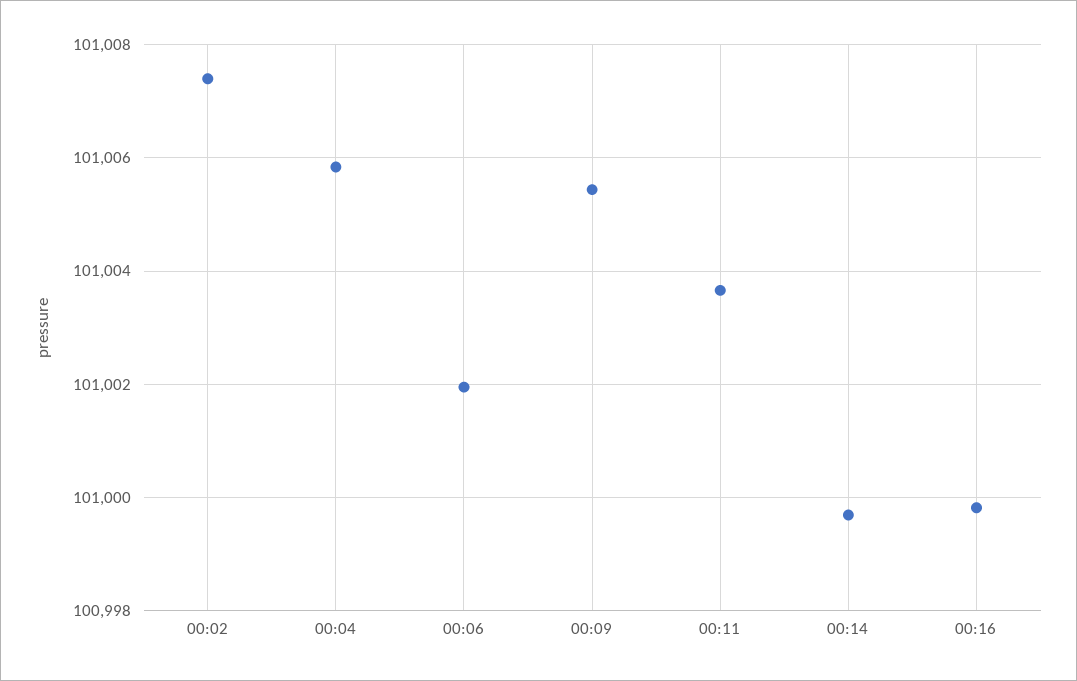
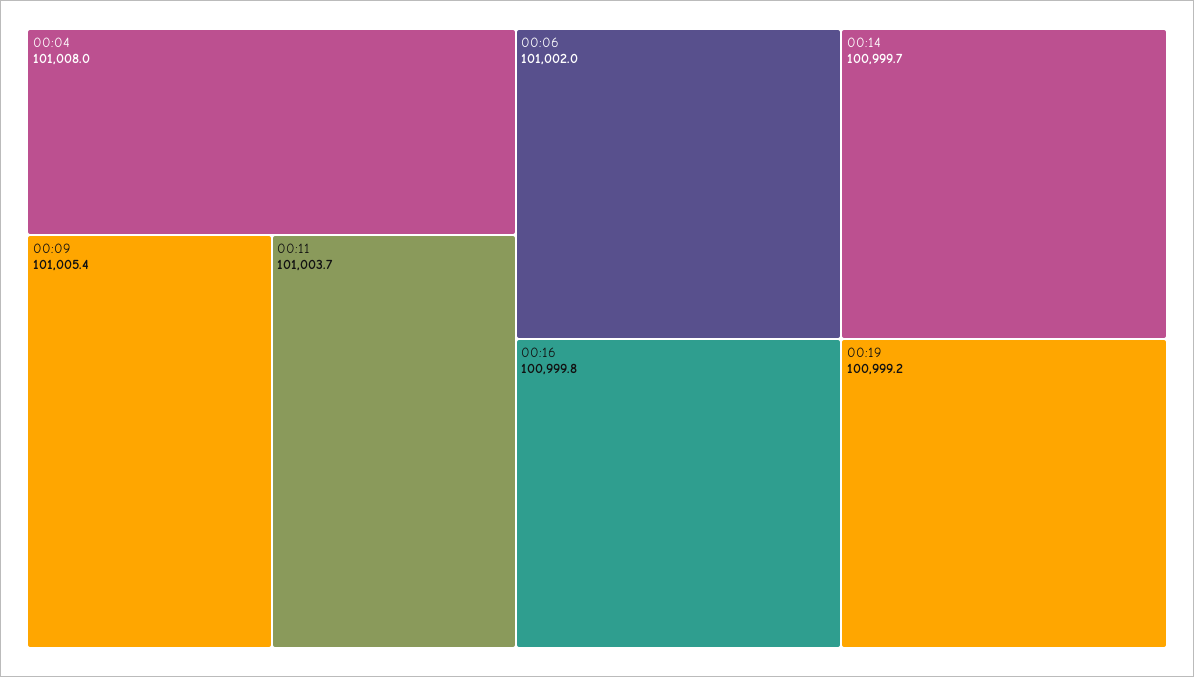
00:02: 101007.4 -> none
00:04: 101005.8 -> 101008
00:19: none -> 100999.2

